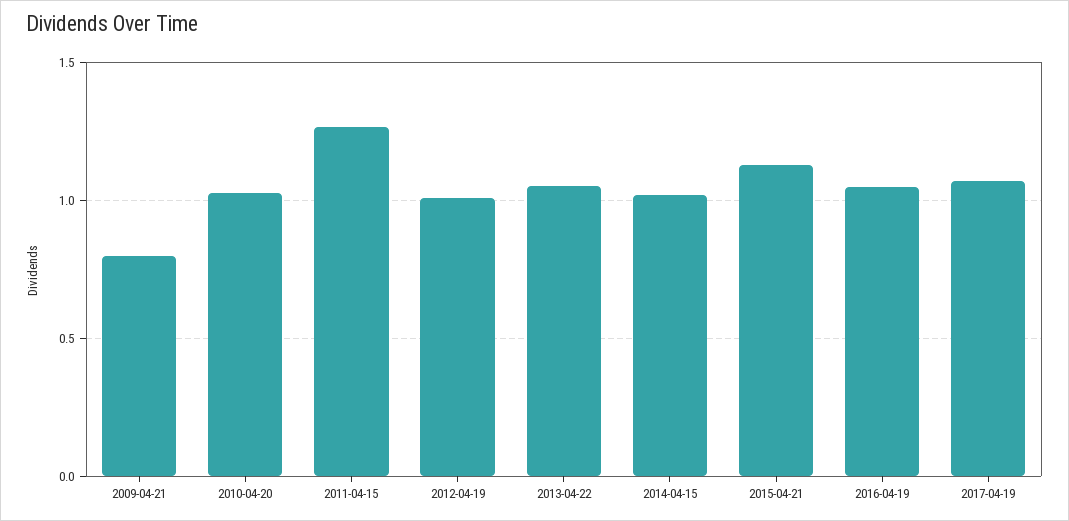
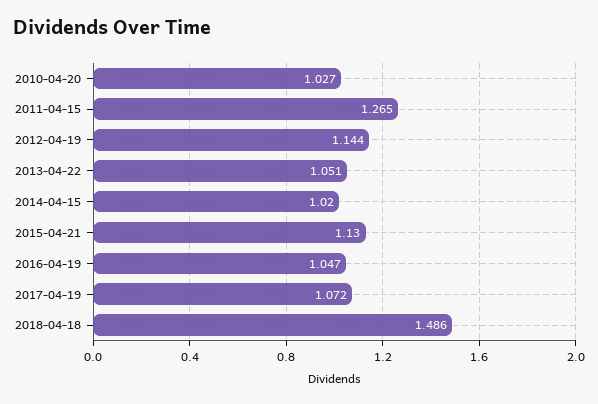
2009-04-21: 0.8 -> none
2012-04-19: 1 -> 1.144
2018-04-18: none -> 1.486

